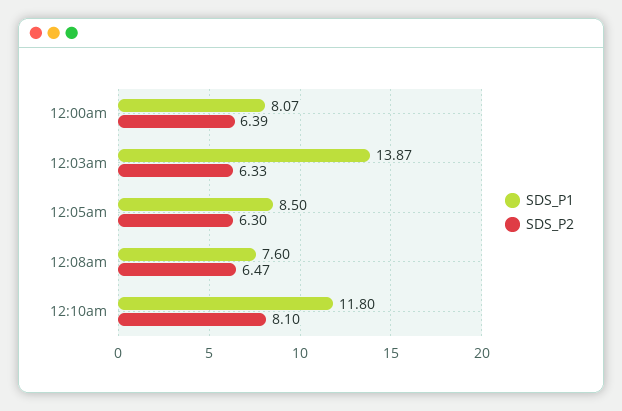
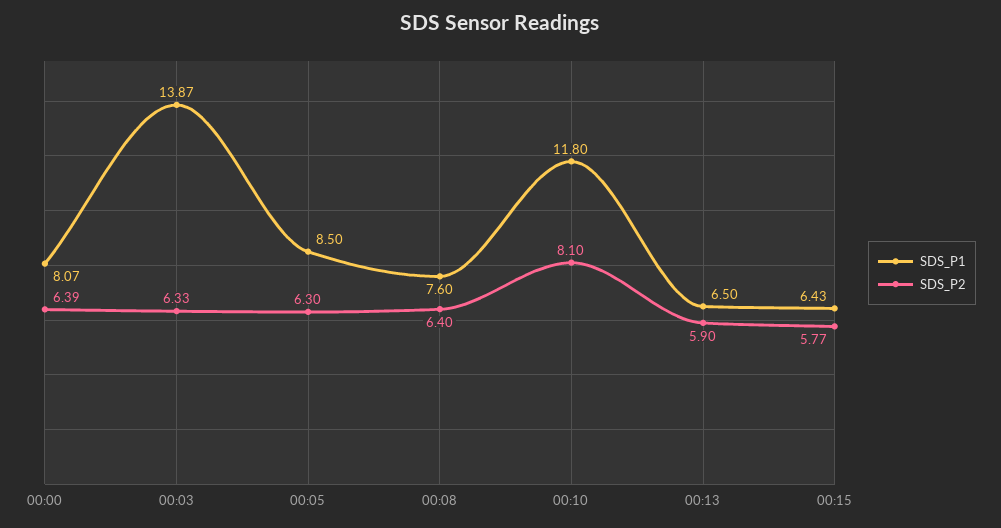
SDS_P2, 12:08am: 6.47 -> 6.4
SDS_P1, 00:13: none -> 6.5
SDS_P2, 00:13: none -> 5.9
SDS_P1, 00:15: none -> 6.43
SDS_P2, 00:15: none -> 5.77

